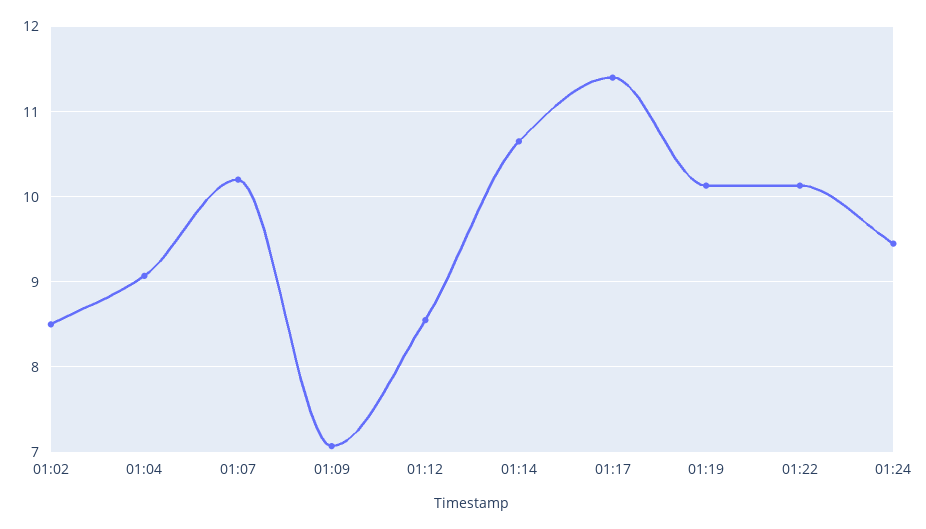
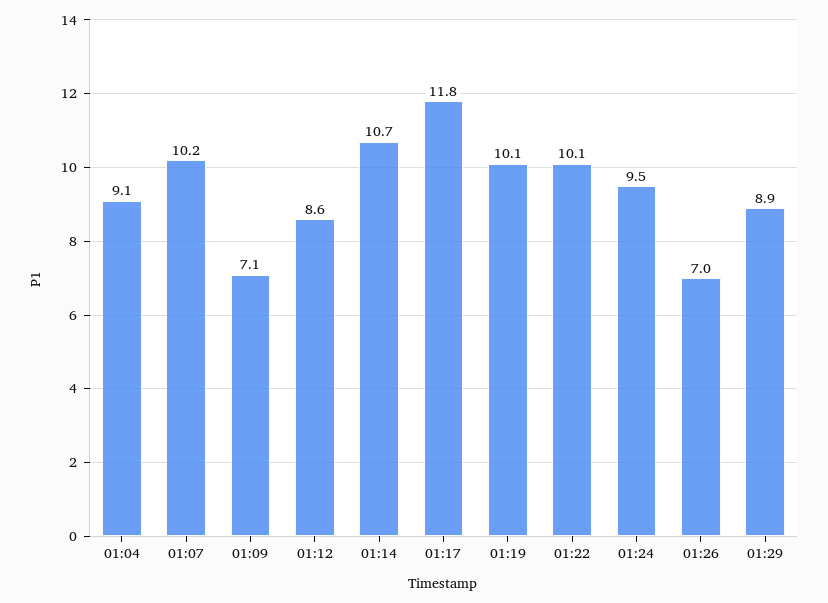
01:02: 8.5 -> none
01:17: 11.4 -> 11.8
01:26: none -> 7
01:29: none -> 8.9

